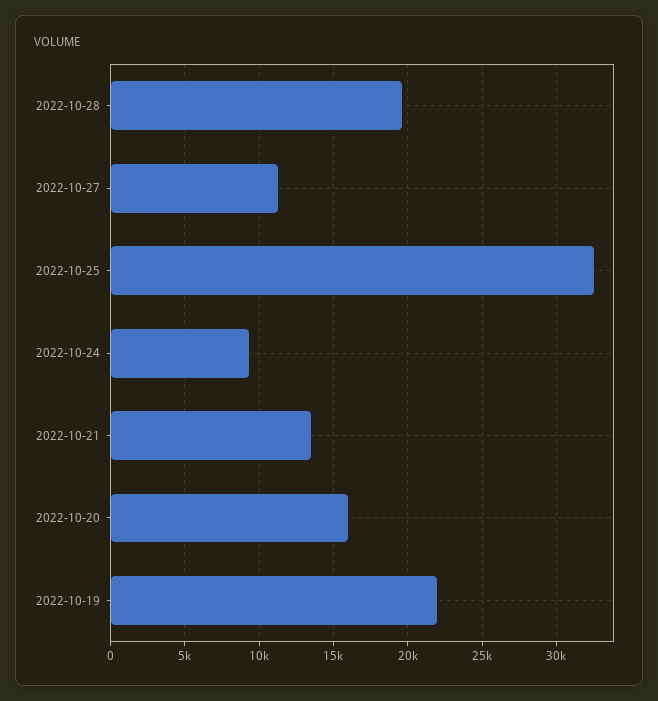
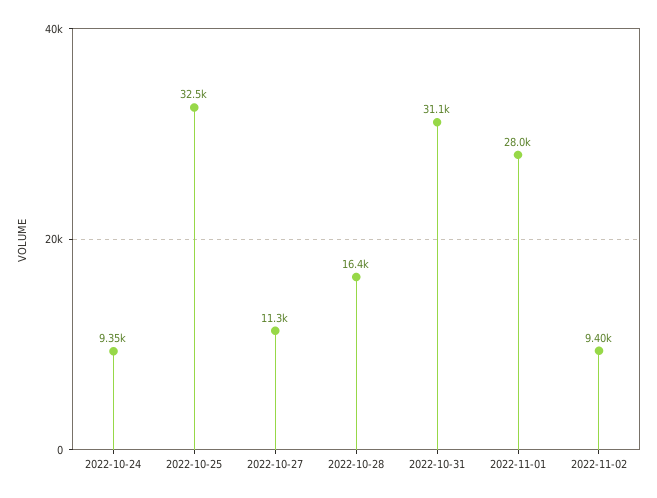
2022-10-28: 19500 -> 16400
2022-10-21: 13500 -> none
2022-10-20: 16000 -> none
2022-10-19: 22000 -> none
2022-10-31: none -> 31100
2022-11-01: none -> 28000
2022-11-02: none -> 9400

